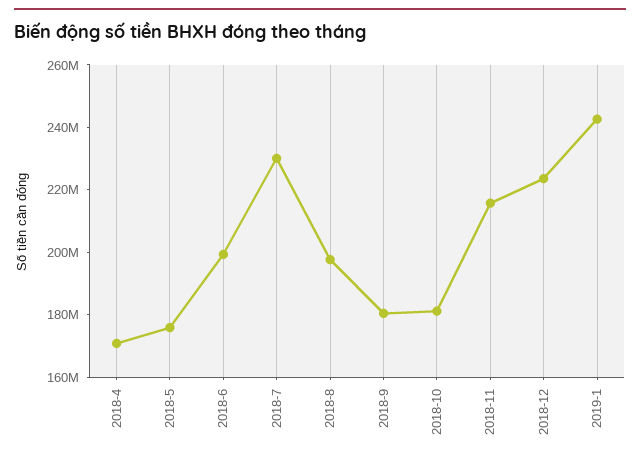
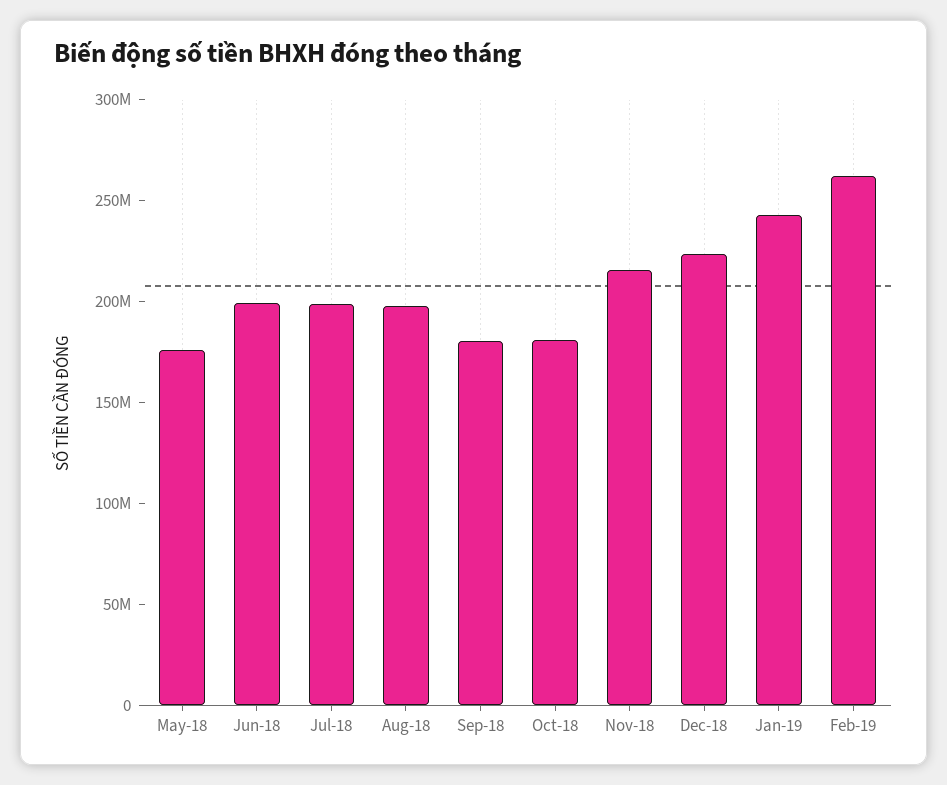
2018-4: 170000000 -> none
2018-7: 230000000 -> 200000000
Feb-19: none -> 260000000

